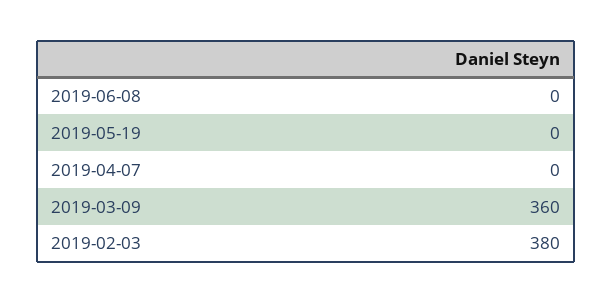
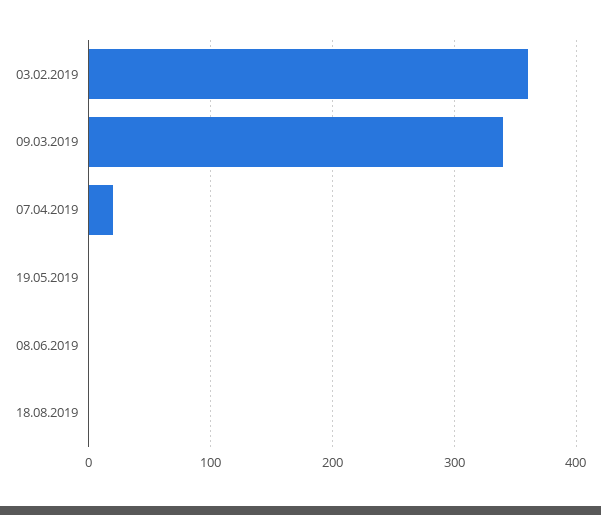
2019-04-07: 0 -> 20
2019-03-09: 360 -> 340
2019-02-03: 380 -> 360
18.08.2019: none -> 0

